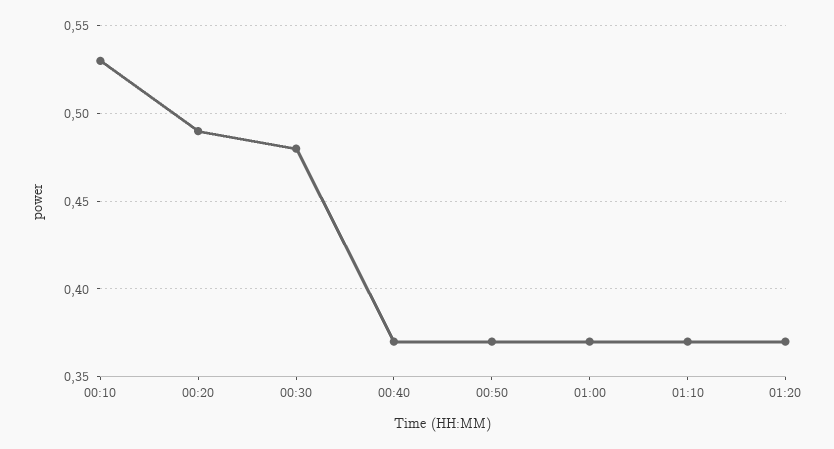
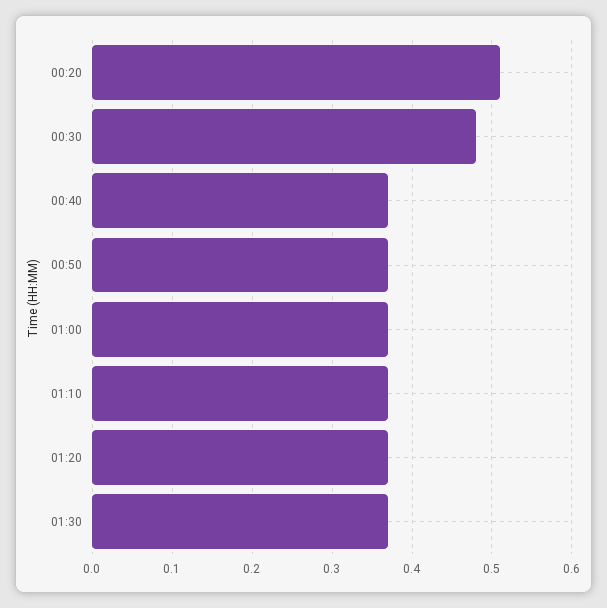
00:10: 0.53 -> none
00:20: 0.49 -> 0.51
01:30: none -> 0.37

